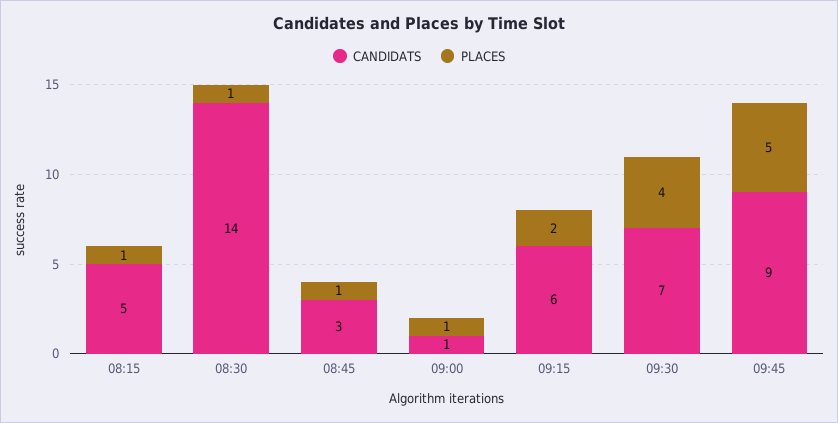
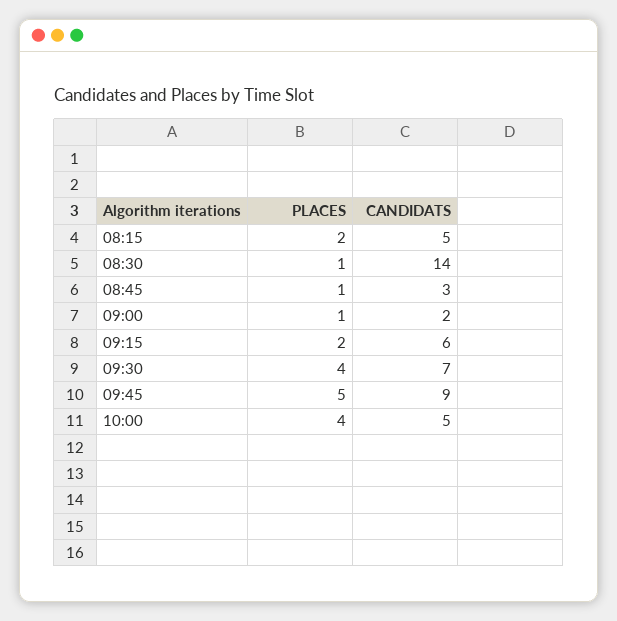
PLACES, 08:15: 1 -> 2
CANDIDATS, 09:00: 1 -> 2
PLACES, 10:00: none -> 4
CANDIDATS, 10:00: none -> 5

